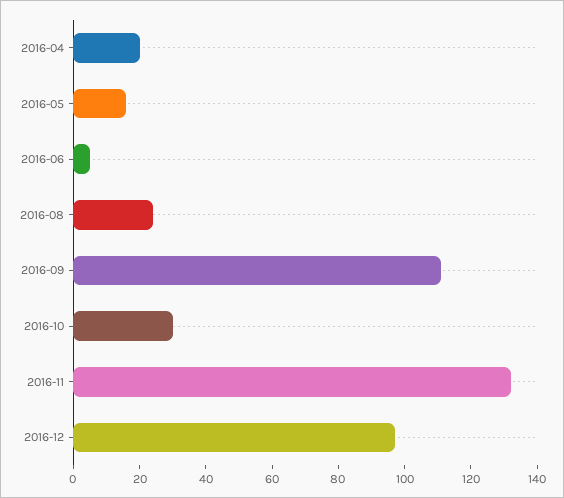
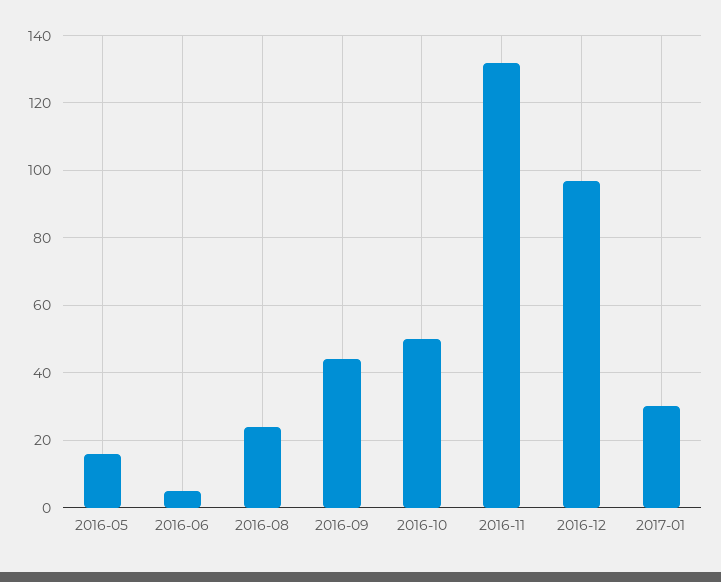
2016-04: 20 -> none
2016-09: 110 -> 45
2016-10: 30 -> 50
2017-01: none -> 30

